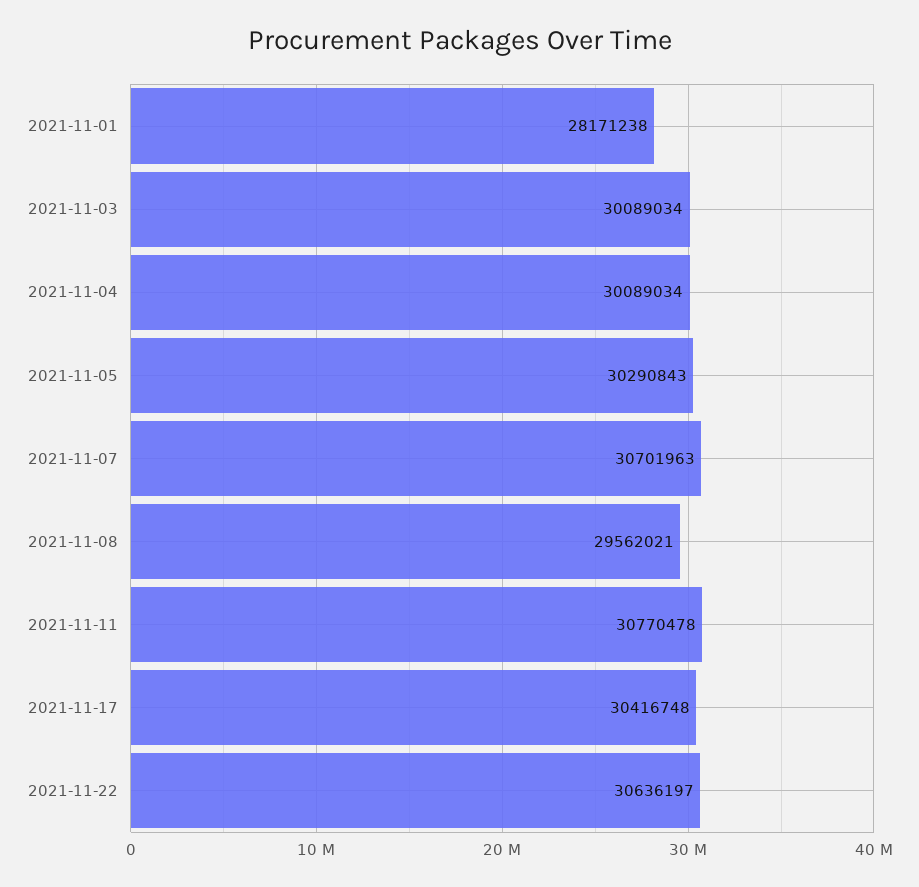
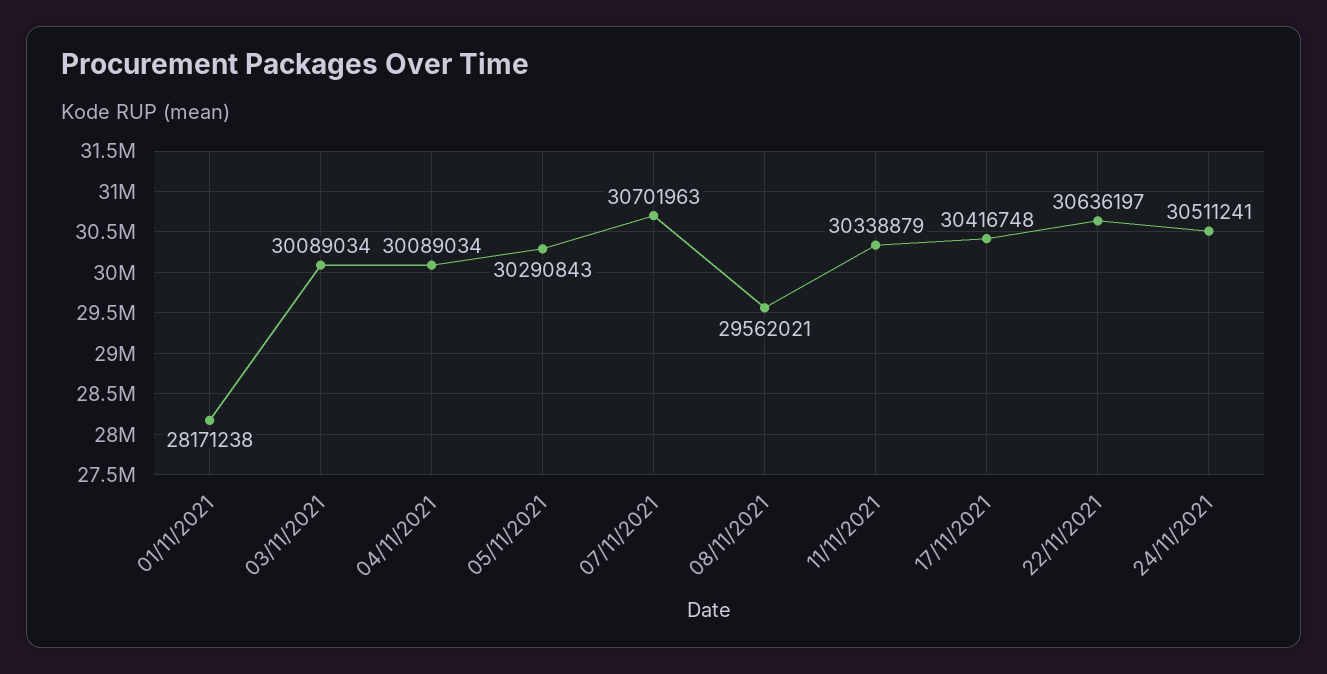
2021-11-11: 30770478 -> 30338879
24/11/2021: none -> 30511241

